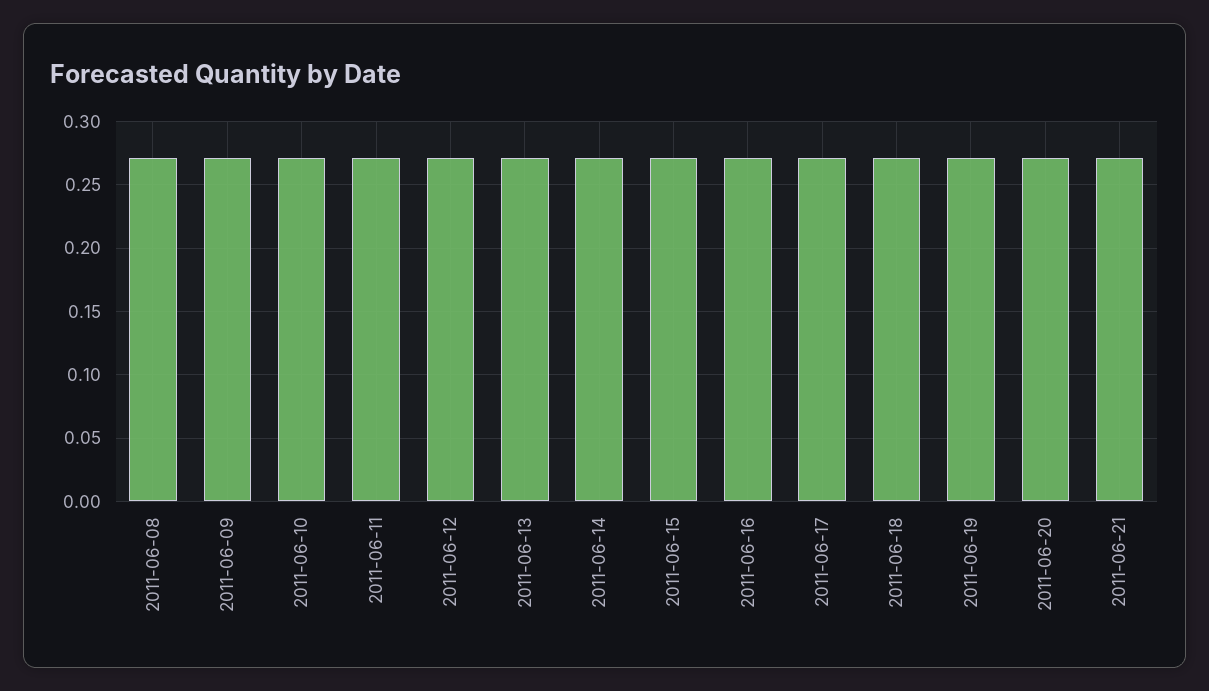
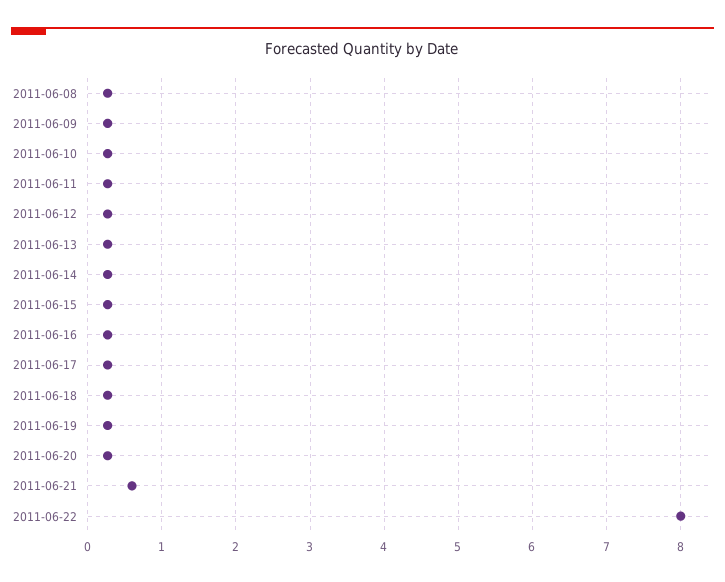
2011-06-21: 0.27 -> 0.6
2011-06-22: none -> 8

